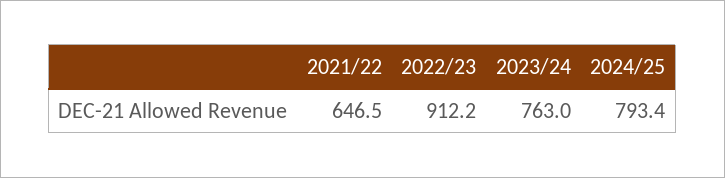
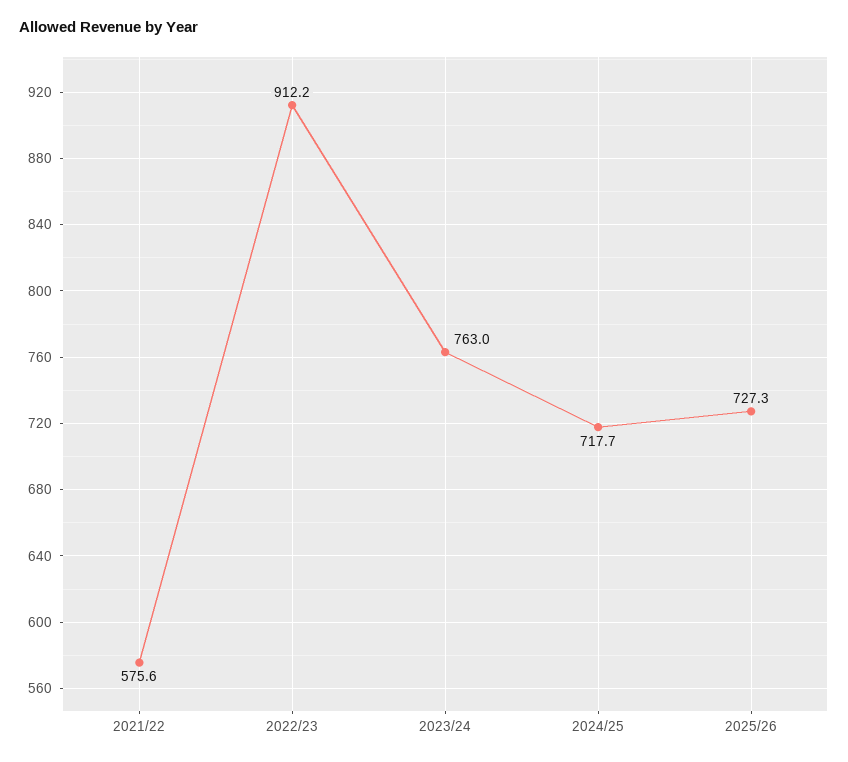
2021/22: 646.5 -> 575.6
2024/25: 793.4 -> 717.7
2025/26: none -> 727.3

